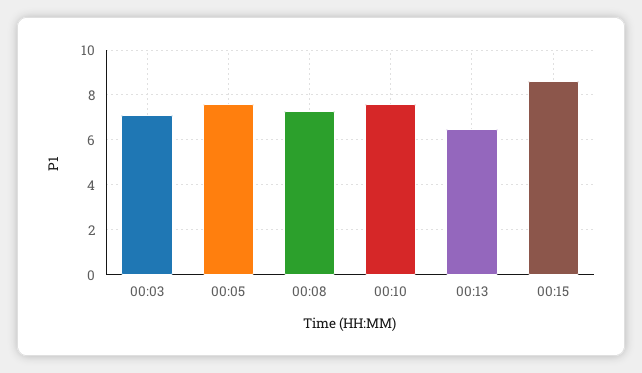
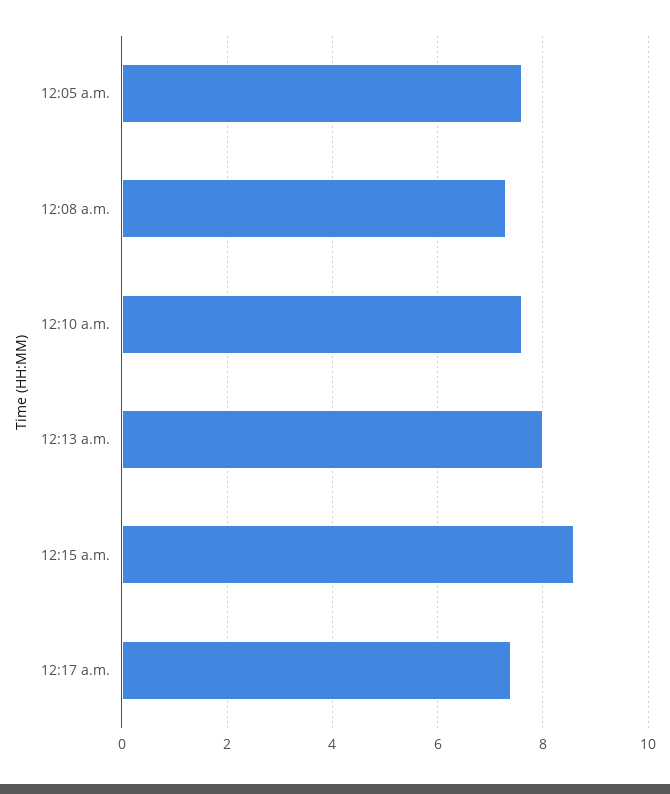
00:03: 7 -> none
00:13: 6.5 -> 8
12:17 a.m.: none -> 7.5

